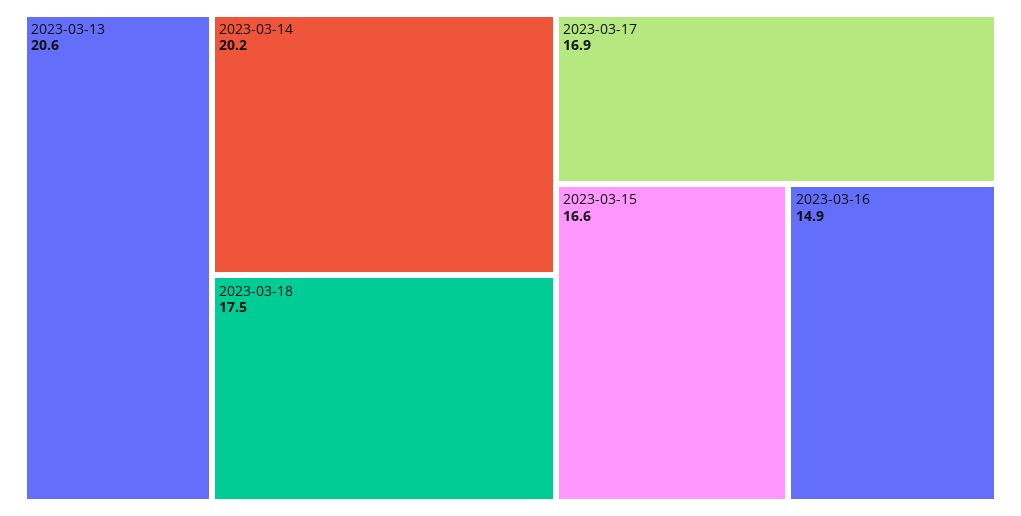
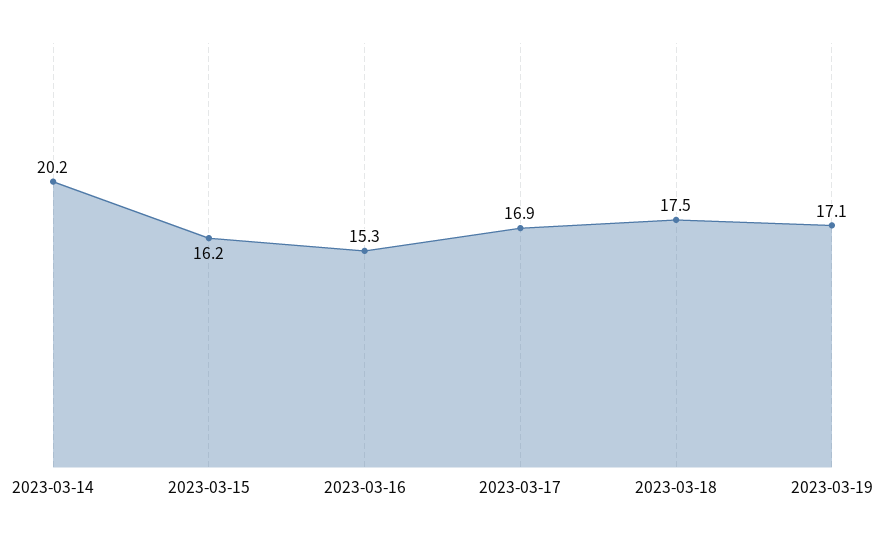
2023-03-13: 20.6 -> none
2023-03-15: 16.6 -> 16.2
2023-03-16: 14.9 -> 15.3
2023-03-19: none -> 17.1

